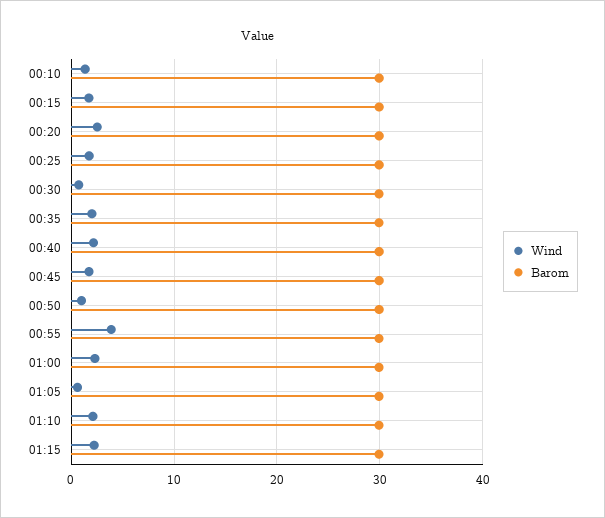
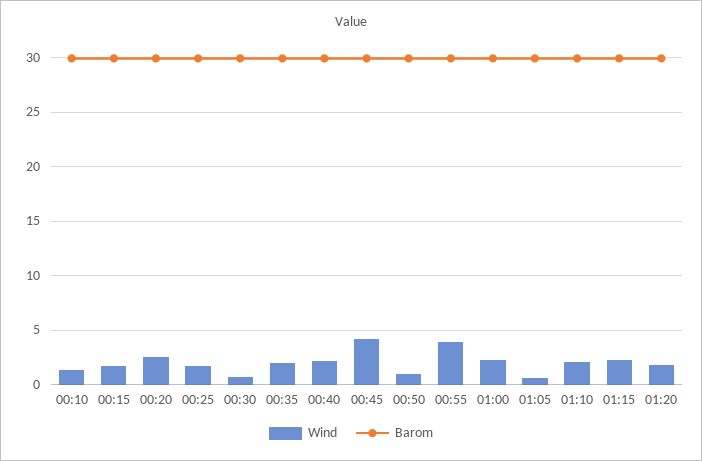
Wind, 00:45: 2 -> 4
Wind, 01:20: none -> 2
Barom, 01:20: none -> 30

